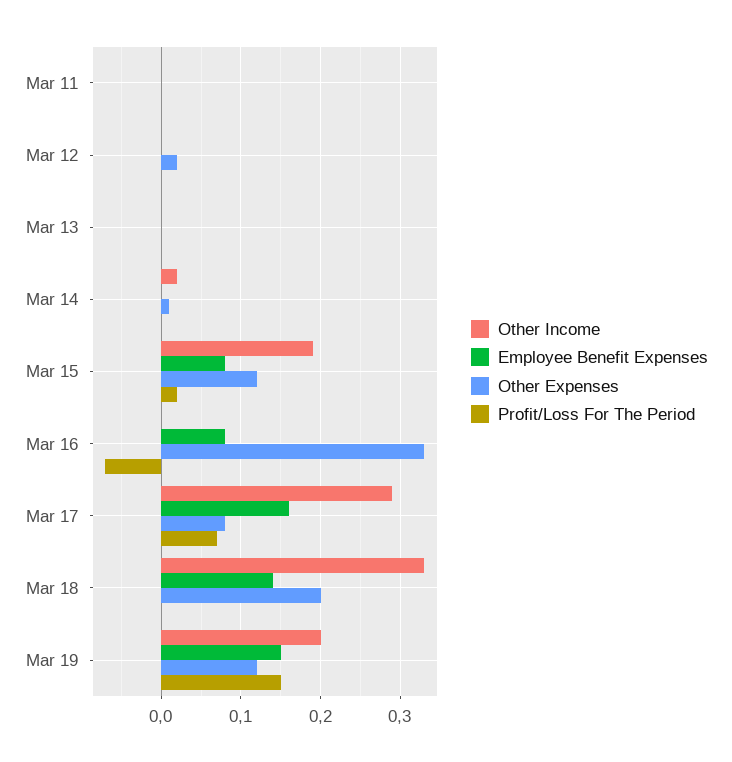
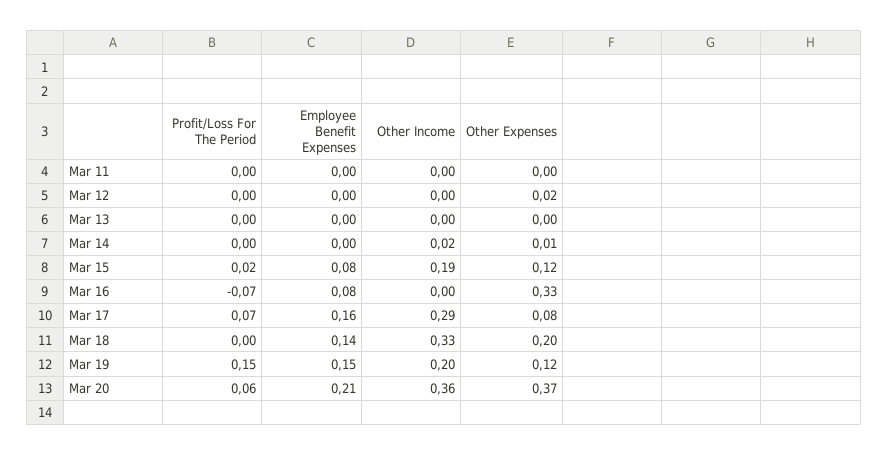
Profit/Loss For The Period, Mar 20: none -> 0.06
Employee Benefit Expenses, Mar 20: none -> 0.21
Other Income, Mar 20: none -> 0.36
Other Expenses, Mar 20: none -> 0.37

